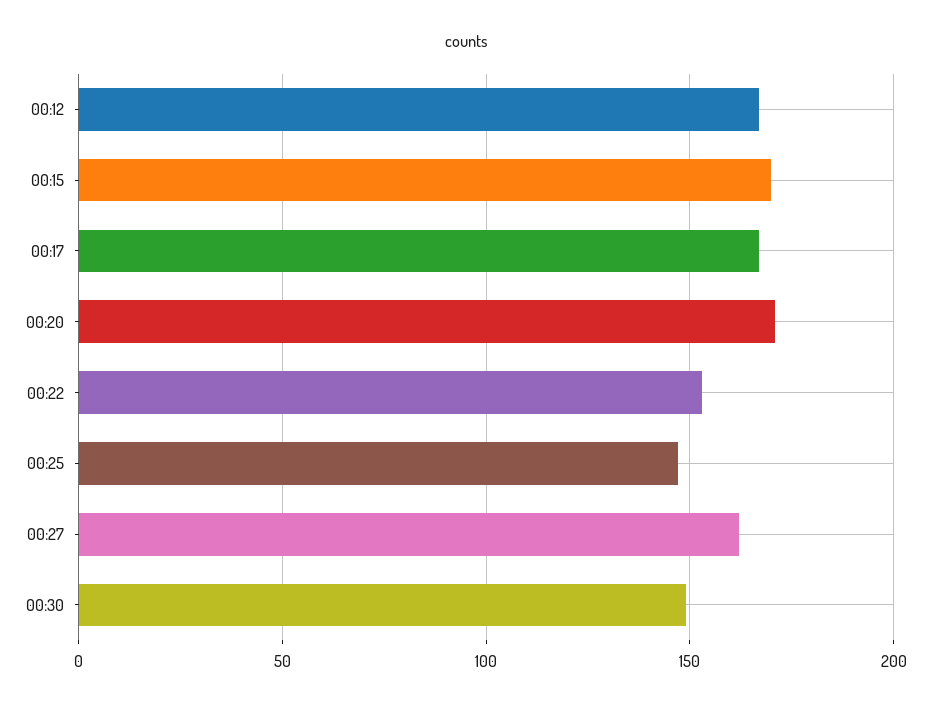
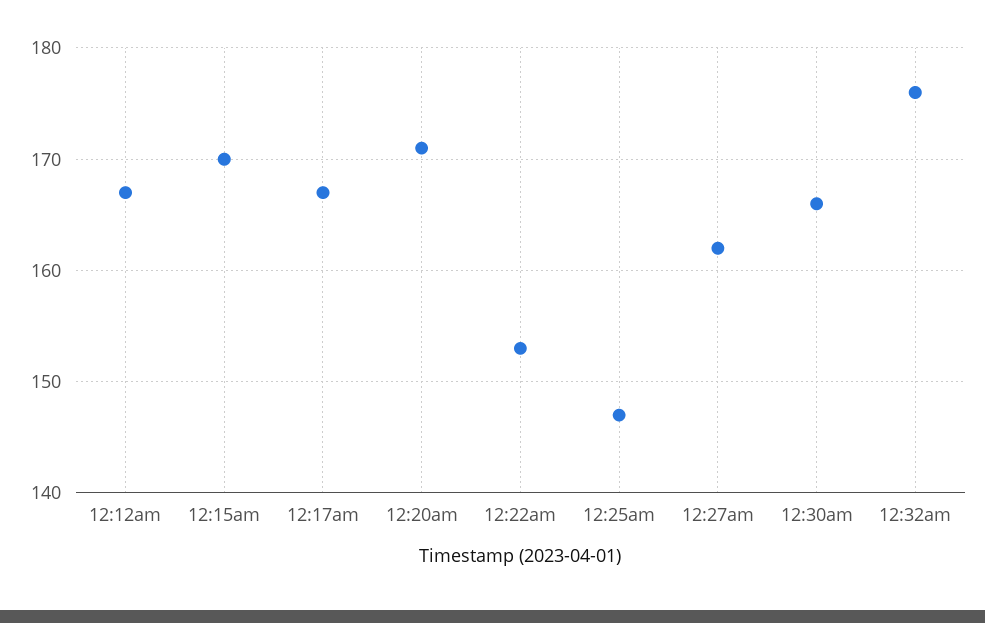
00:30: 150 -> 166
12:32am: none -> 176

